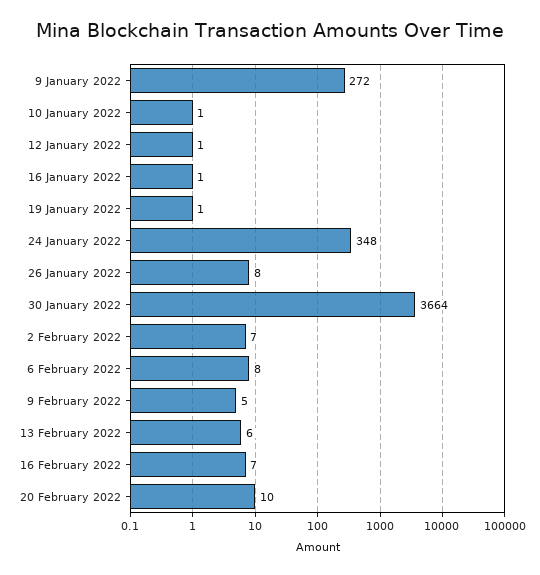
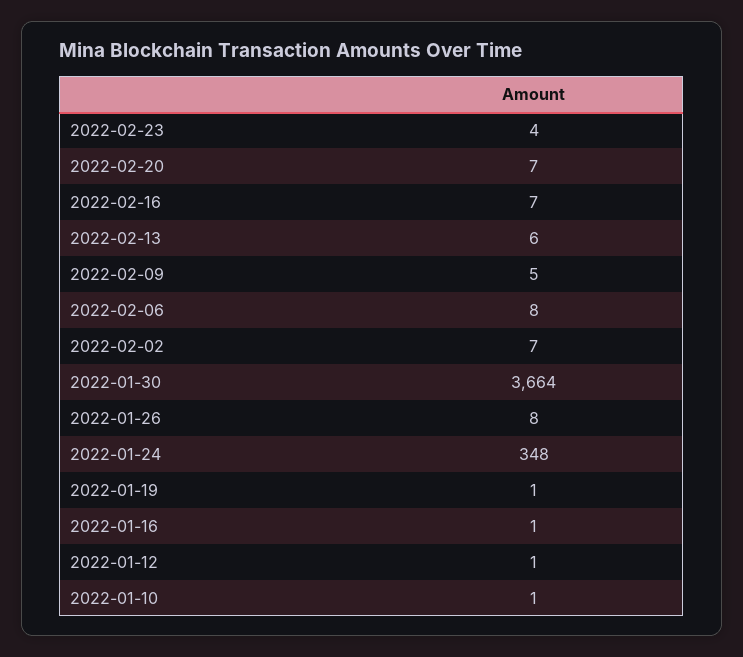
9 January 2022: 272 -> none
20 February 2022: 10 -> 7
2022-02-23: none -> 4

